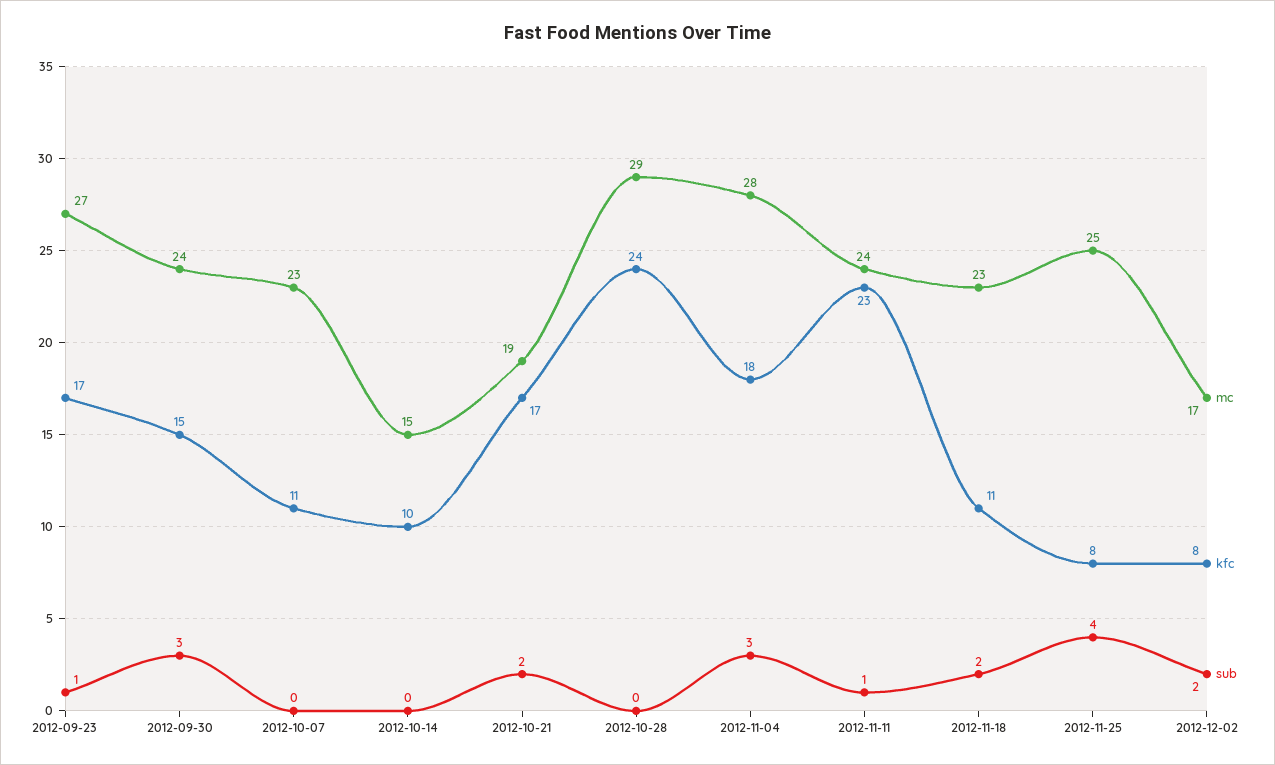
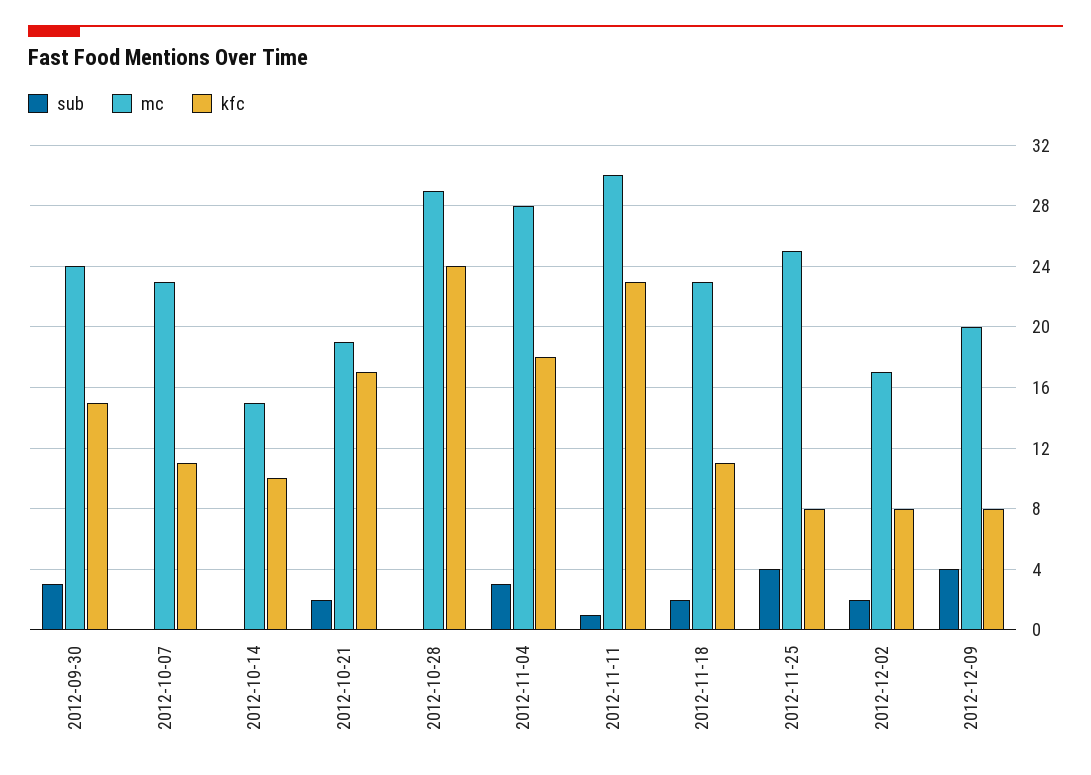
mc, 2012-09-23: 27 -> none
kfc, 2012-09-23: 17 -> none
sub, 2012-09-23: 1 -> none
mc, 2012-11-11: 24 -> 30
sub, 2012-12-09: none -> 4
mc, 2012-12-09: none -> 20
kfc, 2012-12-09: none -> 8

